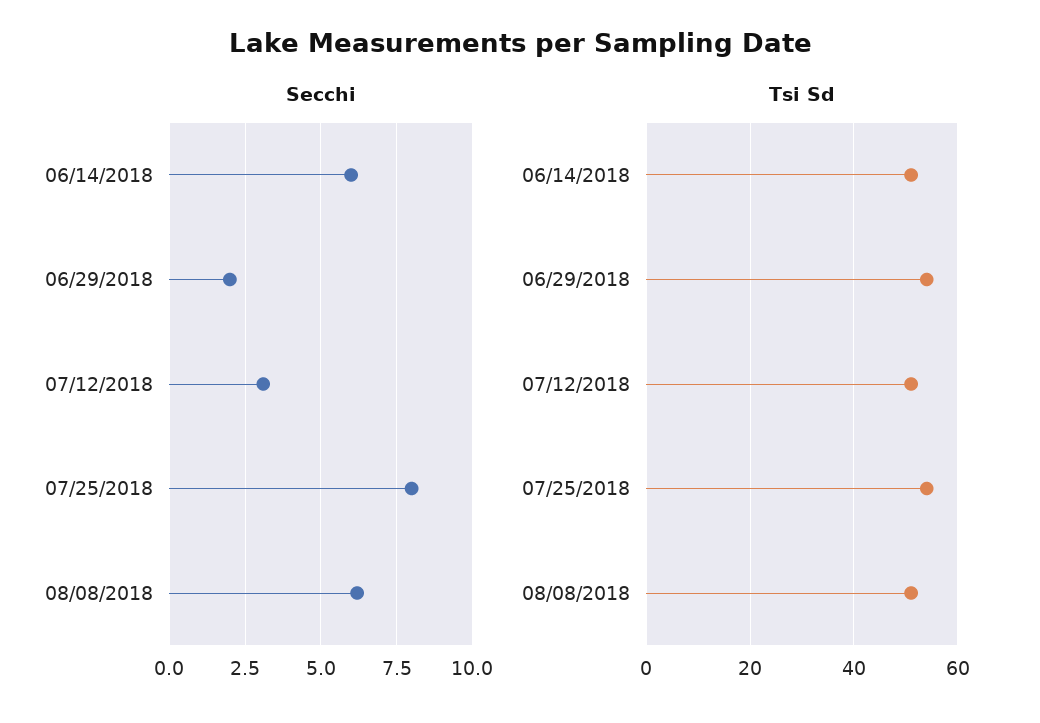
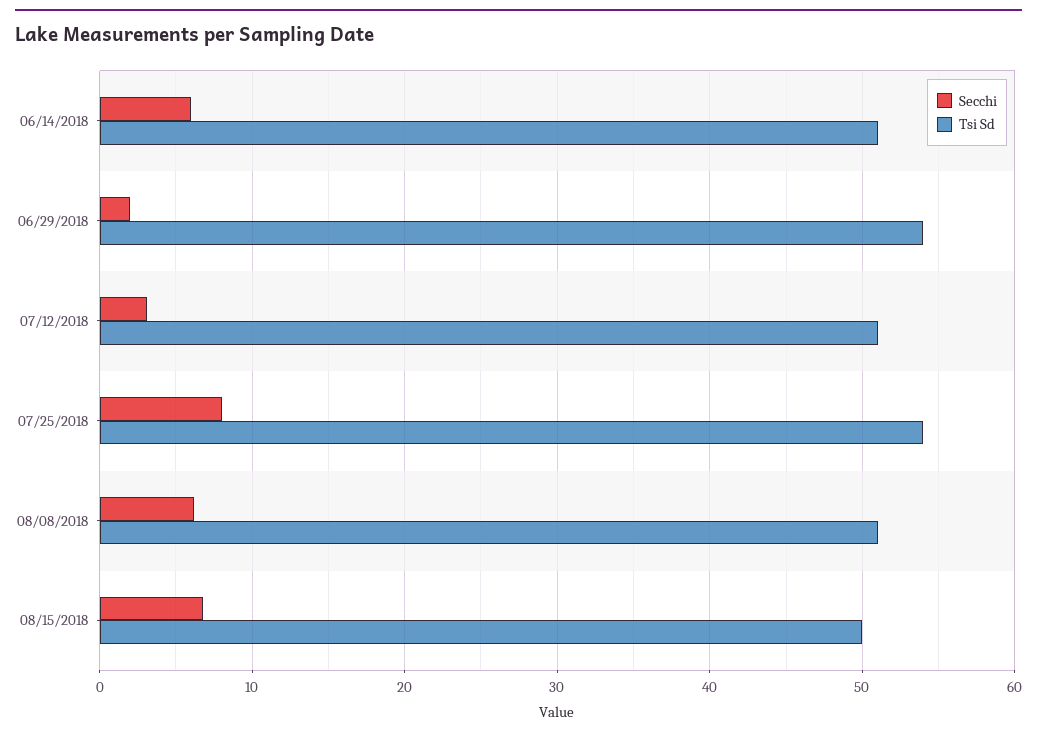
Secchi, 08/15/2018: none -> 7
Tsi Sd, 08/15/2018: none -> 50

